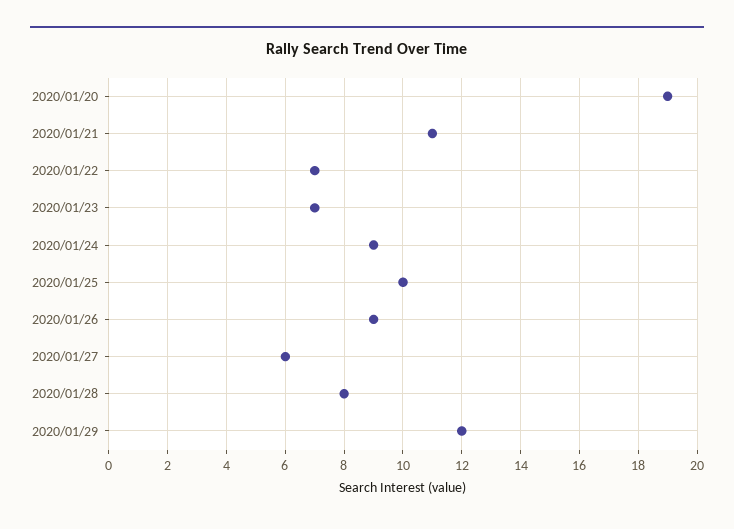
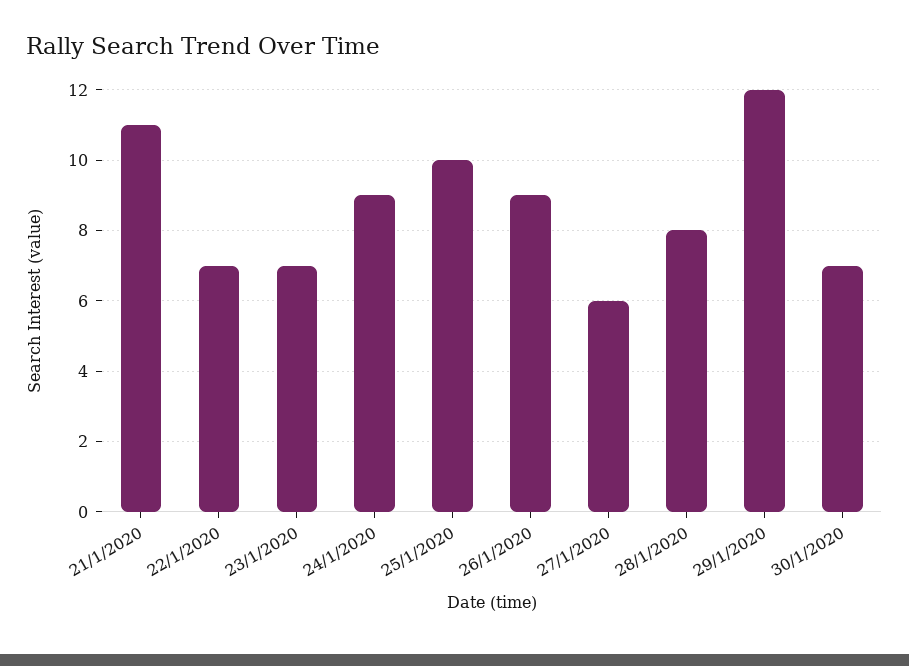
2020/01/20: 19 -> none
30/1/2020: none -> 7

